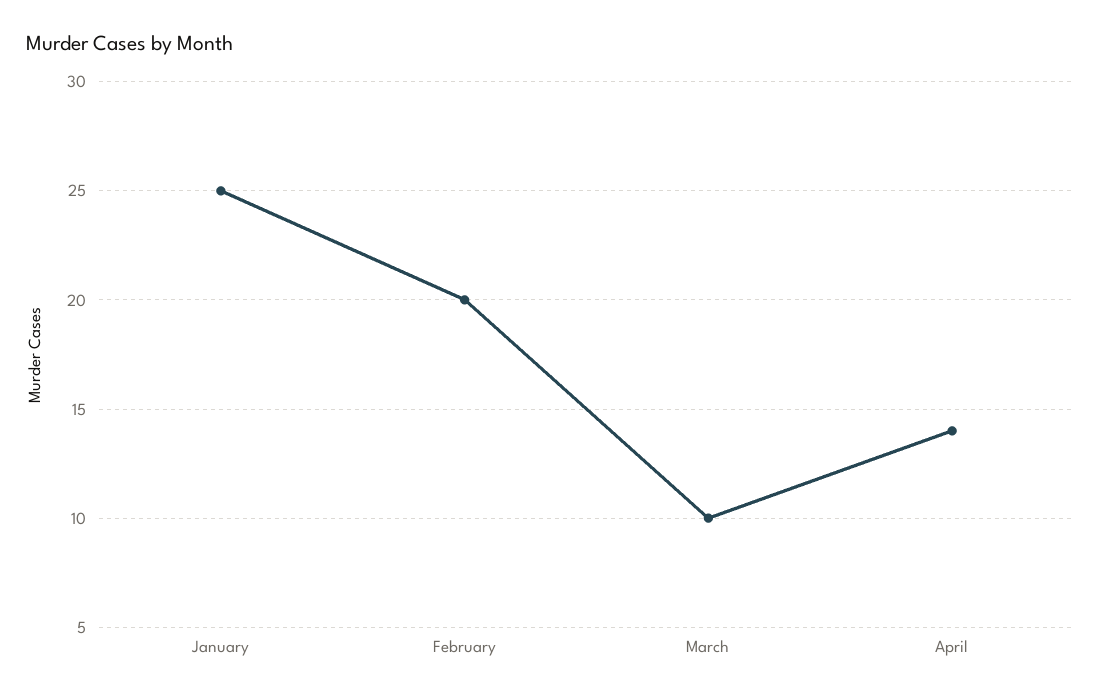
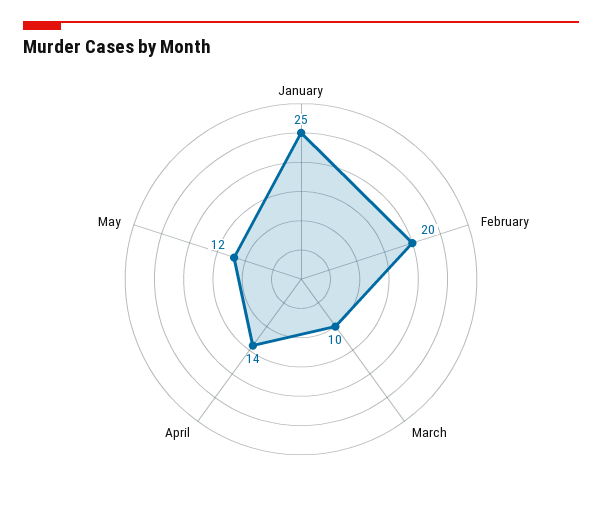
May: none -> 12

